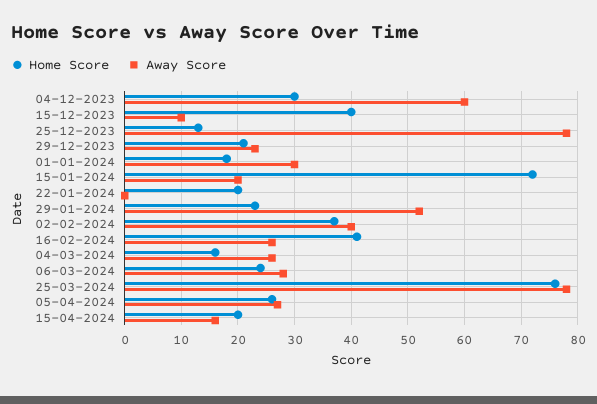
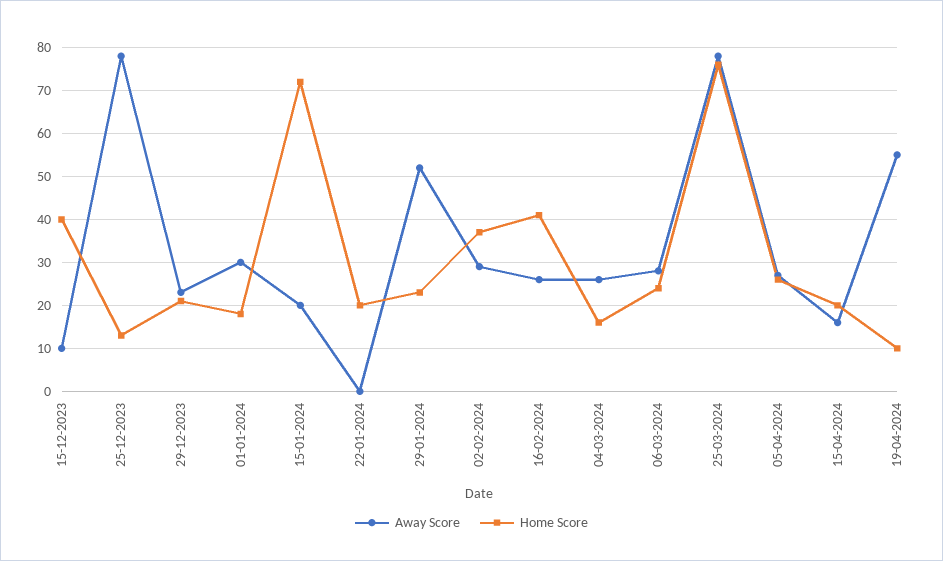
Home Score, 04-12-2023: 30 -> none
Away Score, 04-12-2023: 60 -> none
Away Score, 02-02-2024: 40 -> 30
Away Score, 19-04-2024: none -> 55
Home Score, 19-04-2024: none -> 10

